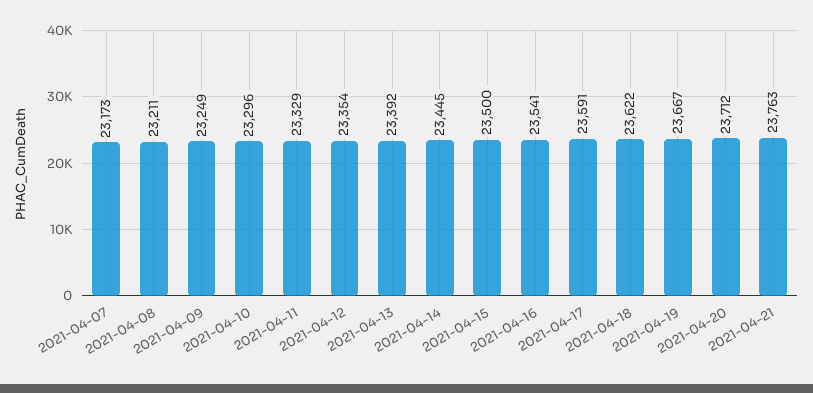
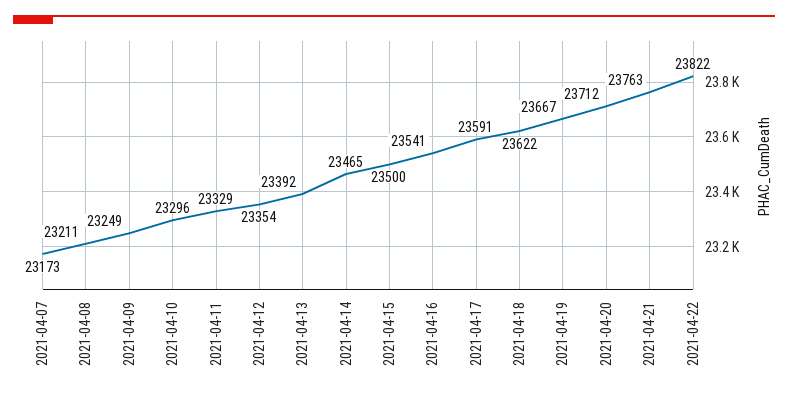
2021-04-14: 23445 -> 23465
2021-04-22: none -> 23822

